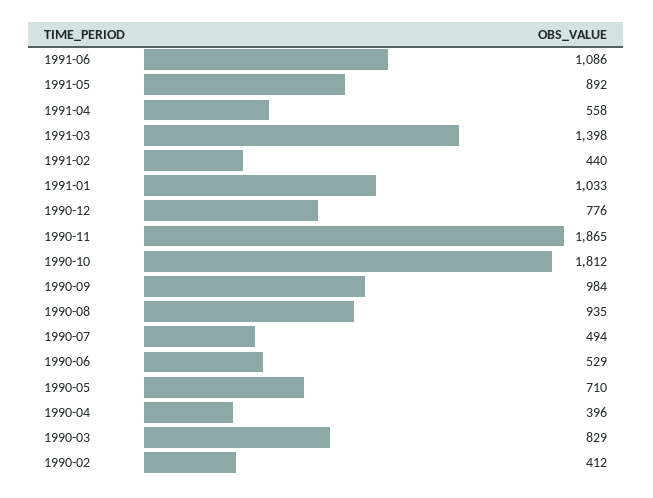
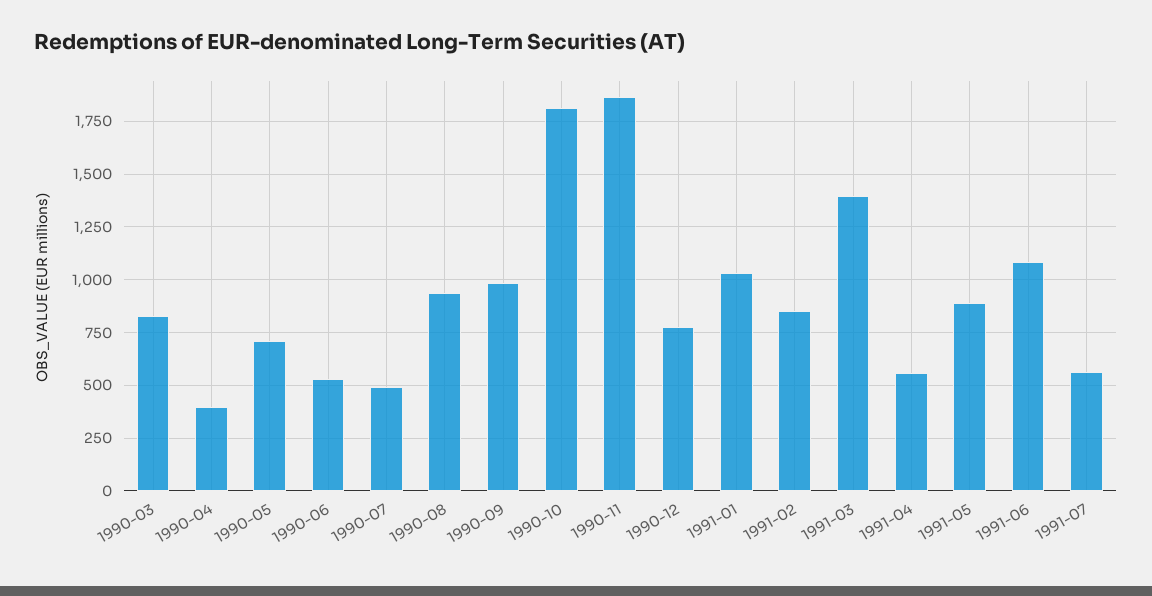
1991-02: 440 -> 850
1990-02: 412 -> none
1991-07: none -> 550

